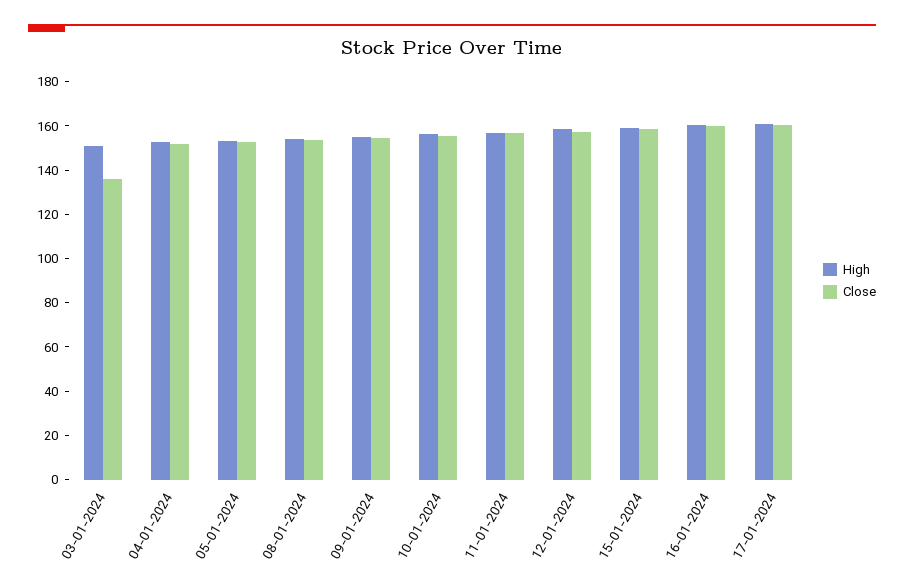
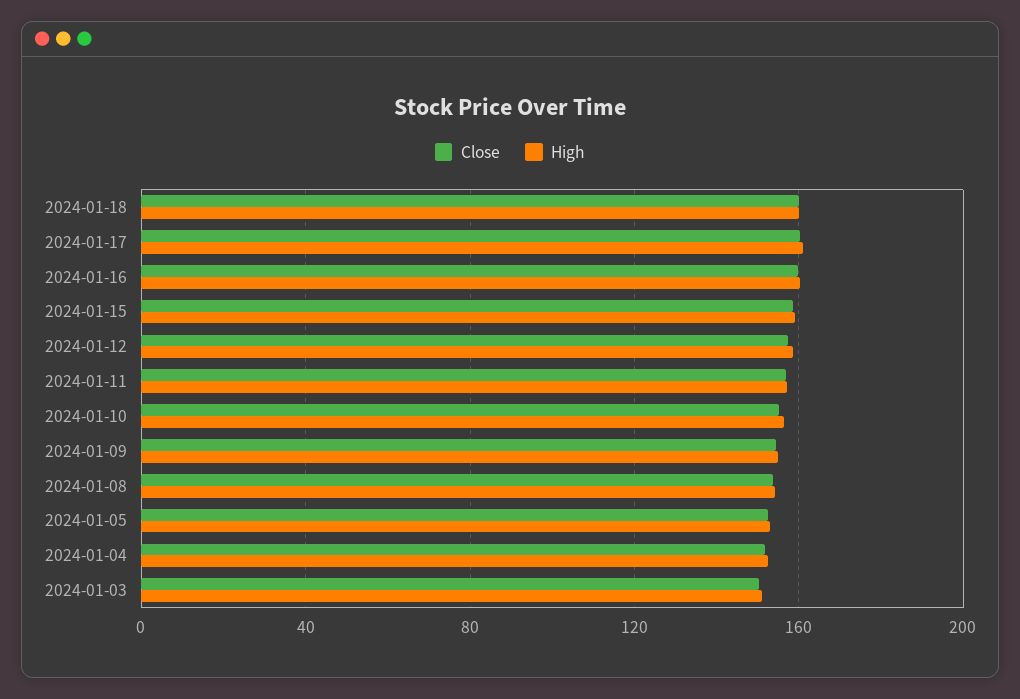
Close, 03-01-2024: 135 -> 150
Close, 2024-01-18: none -> 160
High, 2024-01-18: none -> 160

